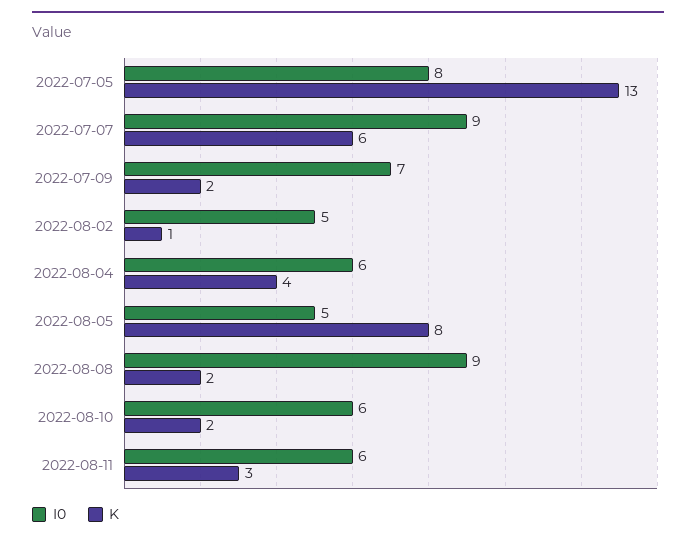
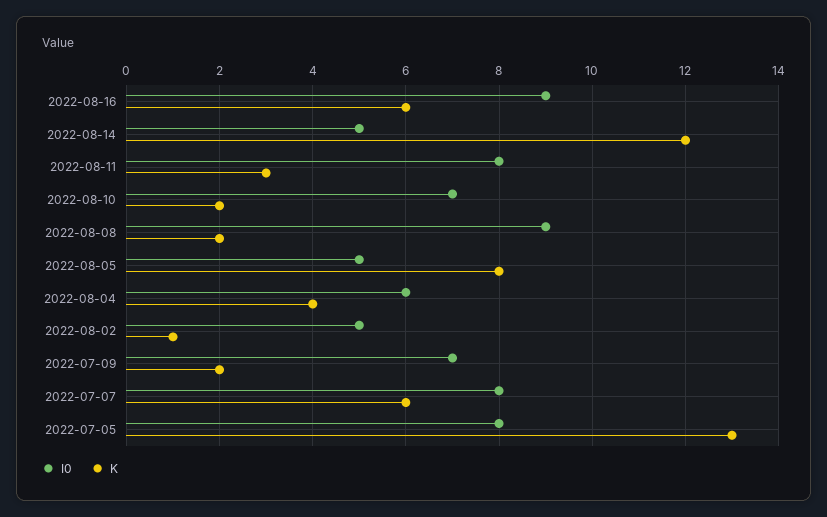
I0, 2022-07-07: 9 -> 8
I0, 2022-08-10: 6 -> 7
I0, 2022-08-11: 6 -> 8
I0, 2022-08-16: none -> 9
K, 2022-08-16: none -> 6
I0, 2022-08-14: none -> 5
K, 2022-08-14: none -> 12

